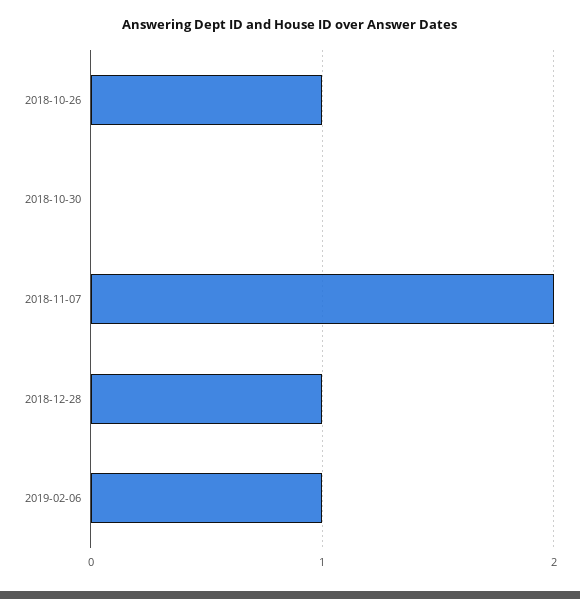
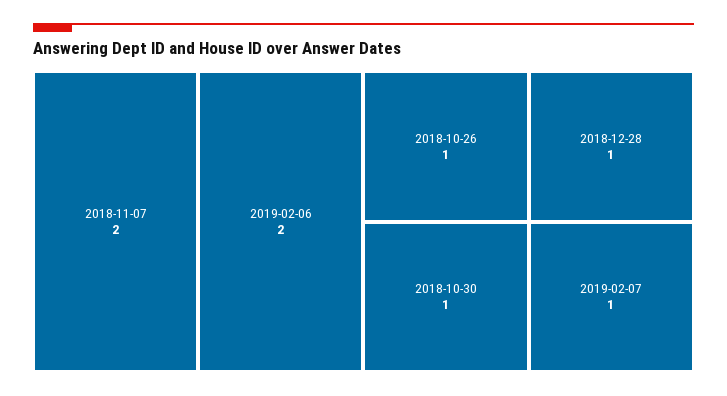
2018-10-30: 0 -> 1
2019-02-06: 1 -> 2
2019-02-07: none -> 1

